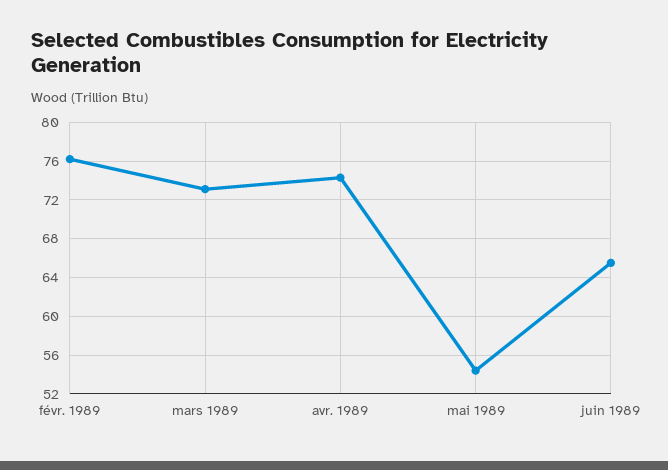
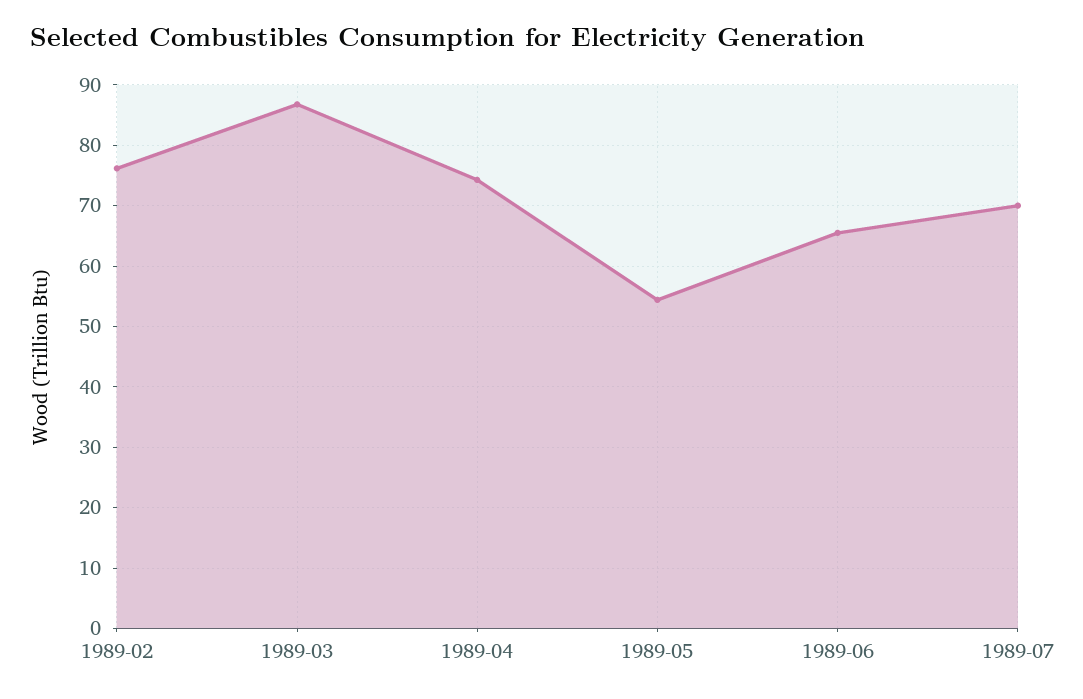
mars 1989: 73 -> 87
1989-07: none -> 70

